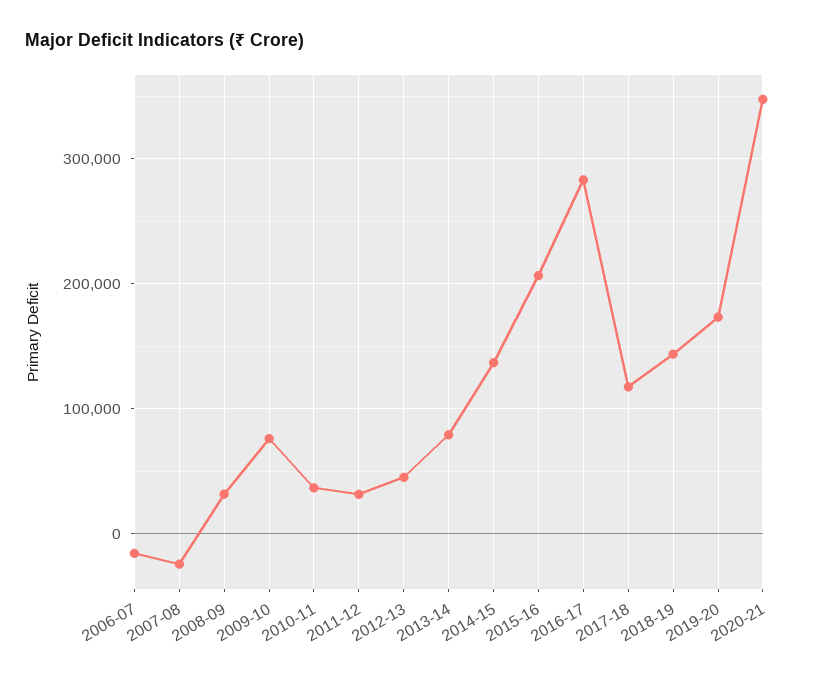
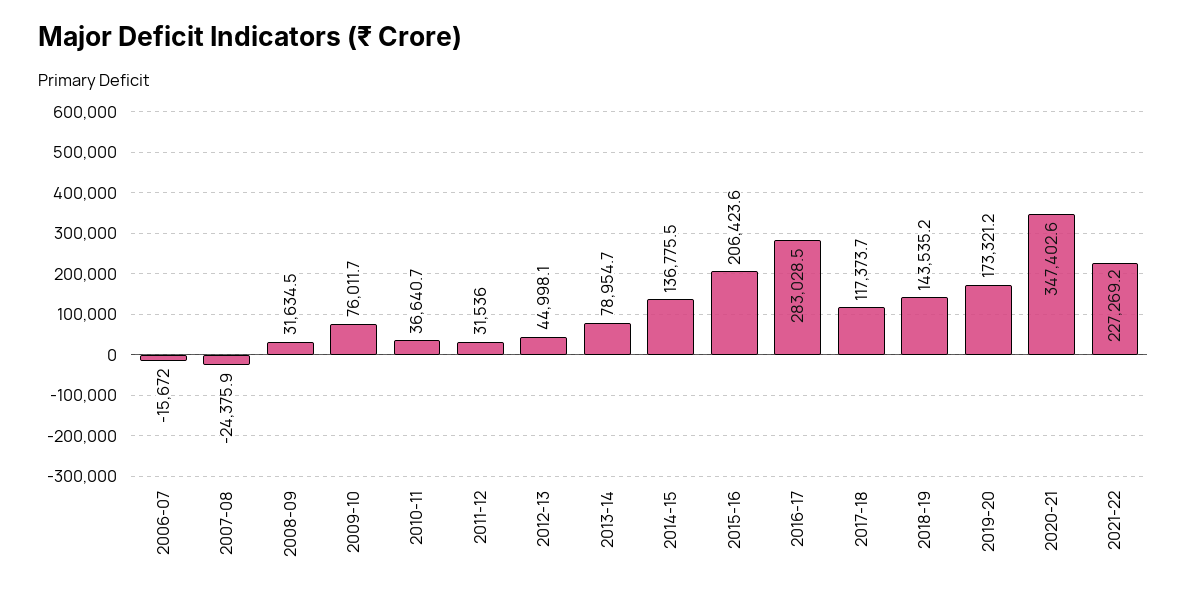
2021-22: none -> 227269.2

